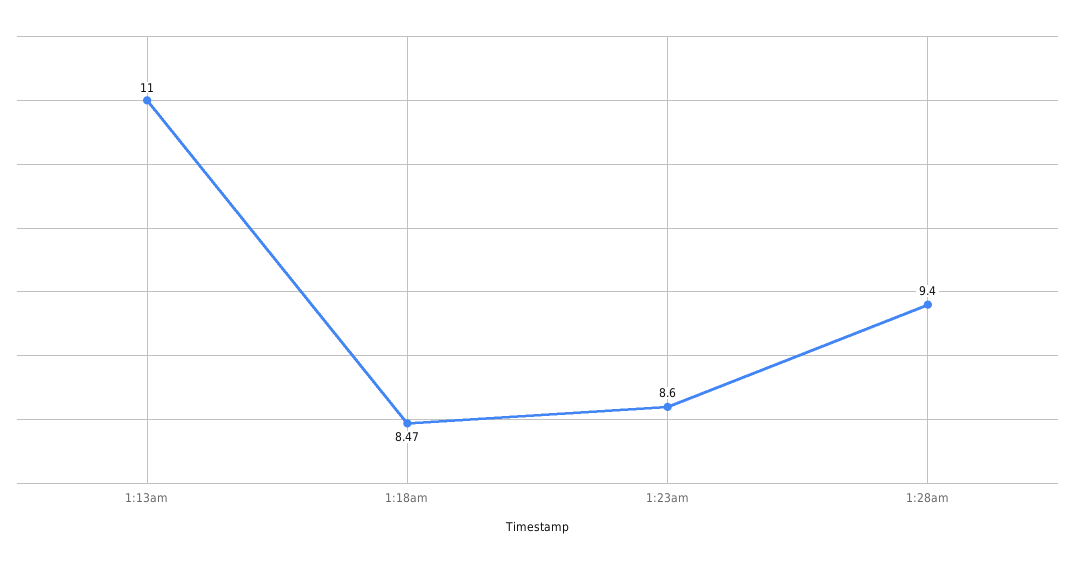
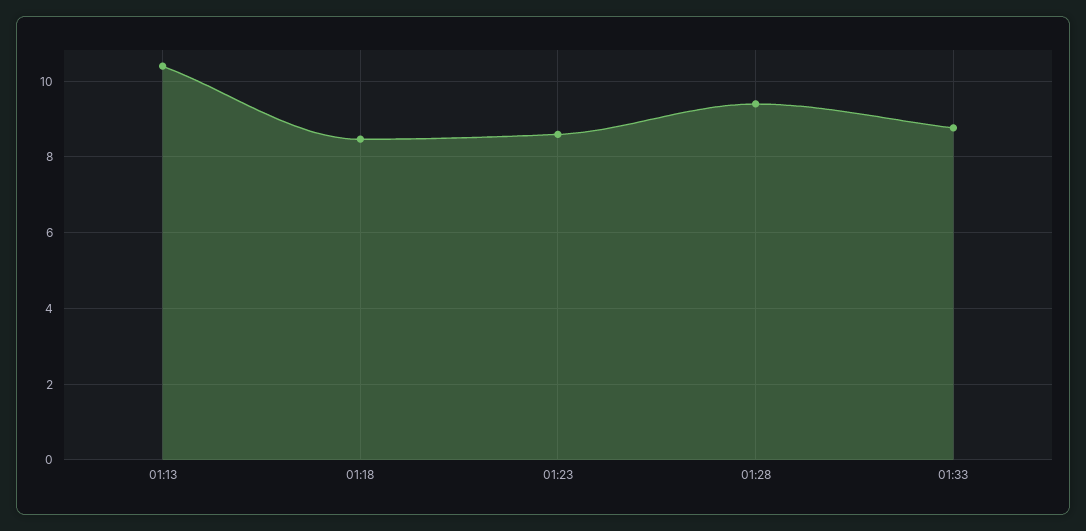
1:13am: 11 -> 10.4
01:33: none -> 8.8

